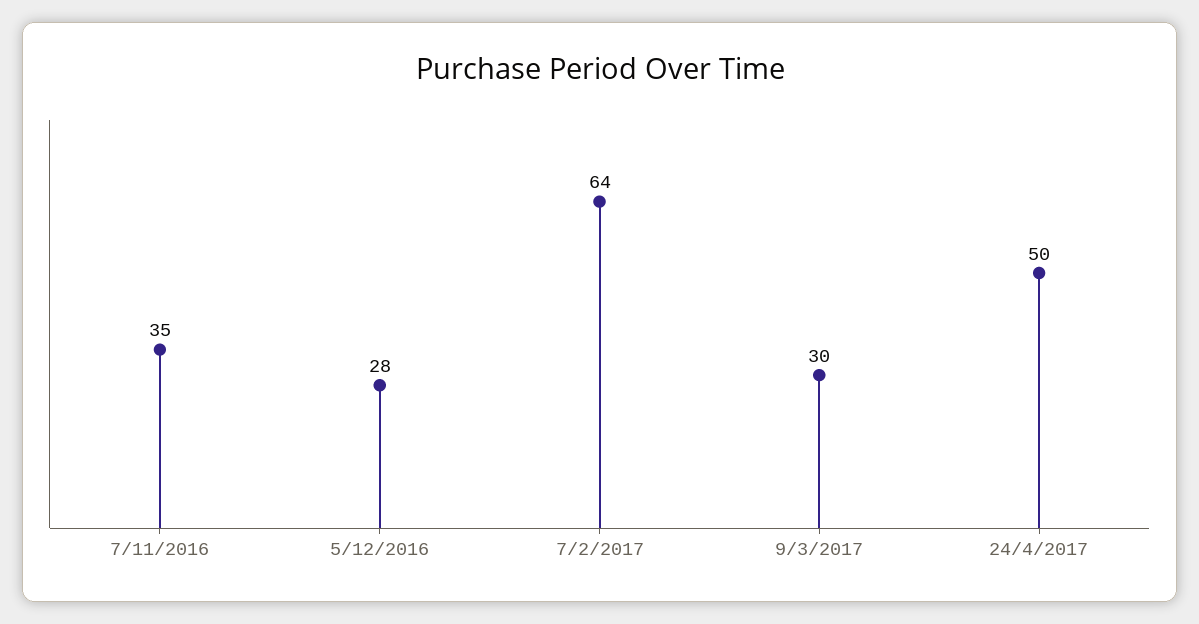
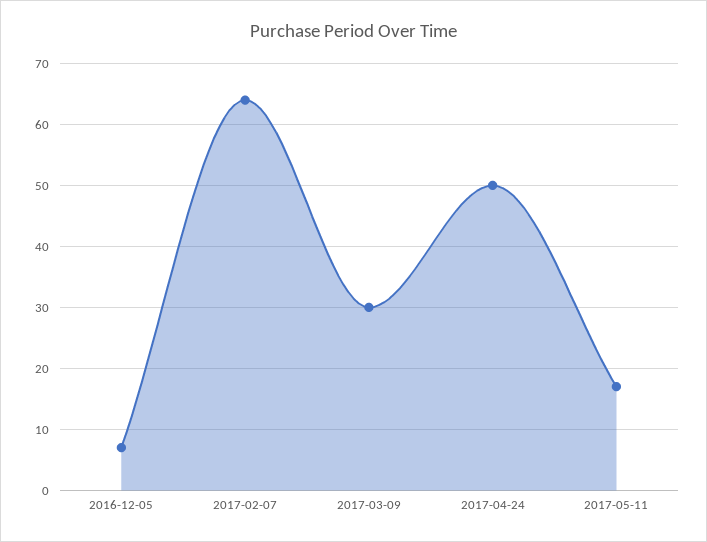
7/11/2016: 35 -> none
5/12/2016: 28 -> 7
2017-05-11: none -> 17

